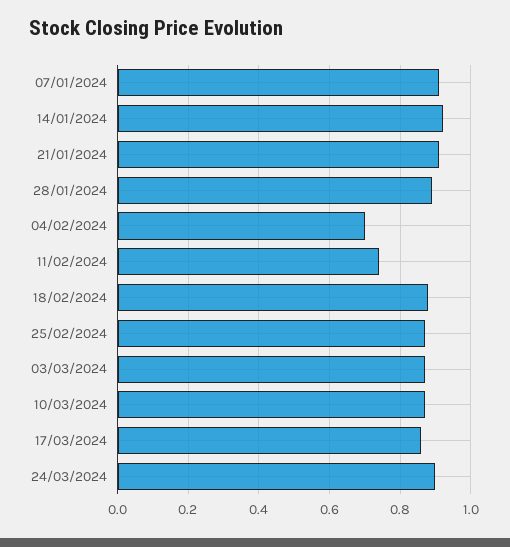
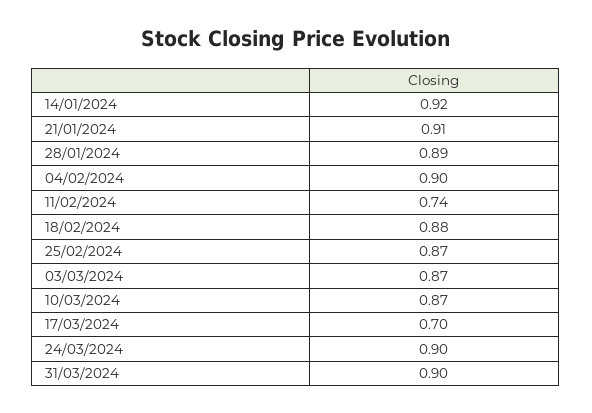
07/01/2024: 0.9 -> none
04/02/2024: 0.7 -> 0.9
17/03/2024: 0.85 -> 0.7
31/03/2024: none -> 0.9

